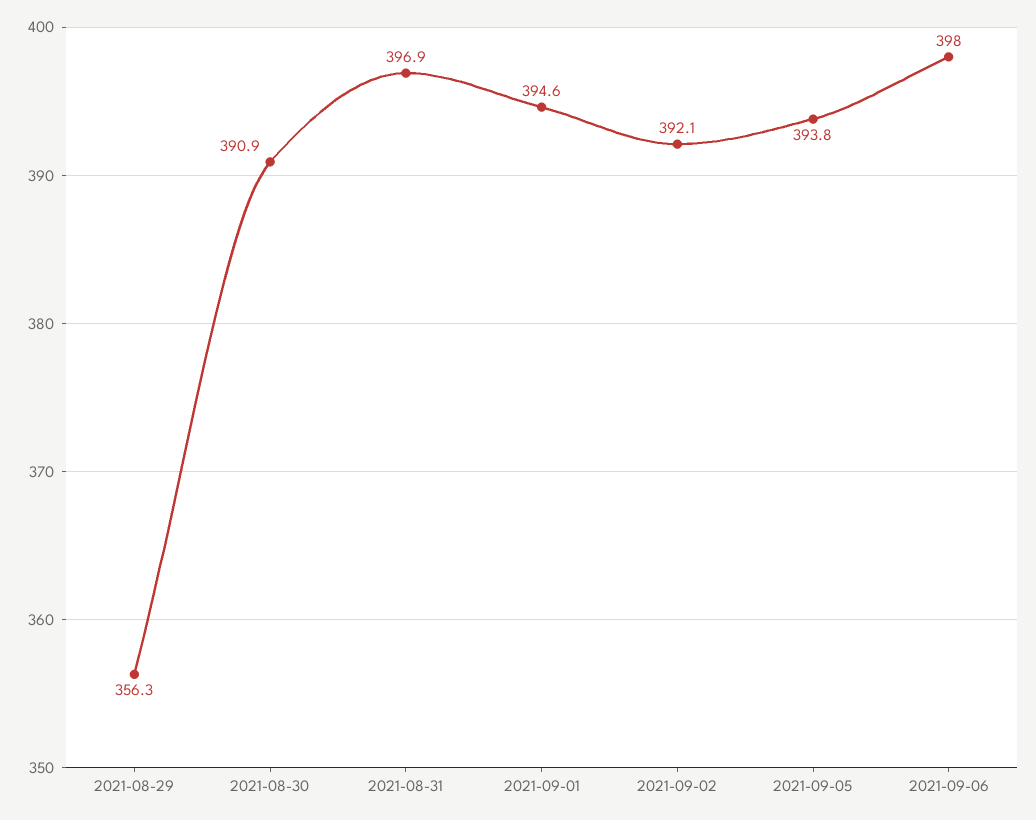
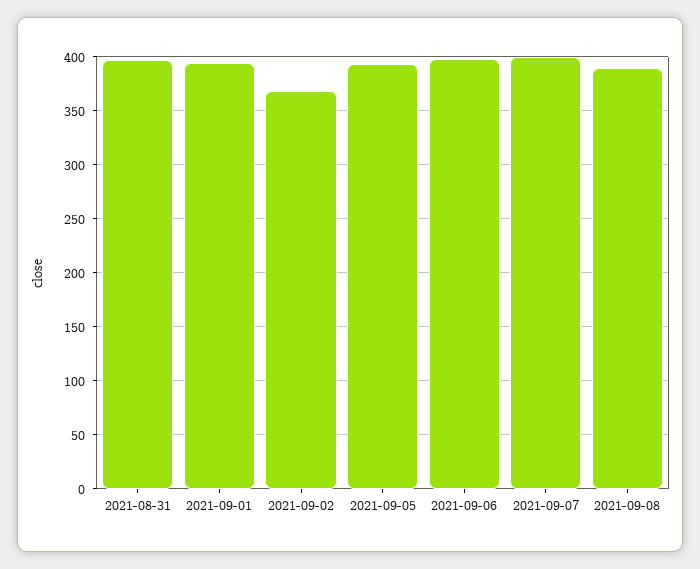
2021-08-29: 356.3 -> none
2021-08-30: 390.9 -> none
2021-09-02: 392.1 -> 370
2021-09-07: none -> 400
2021-09-08: none -> 390

